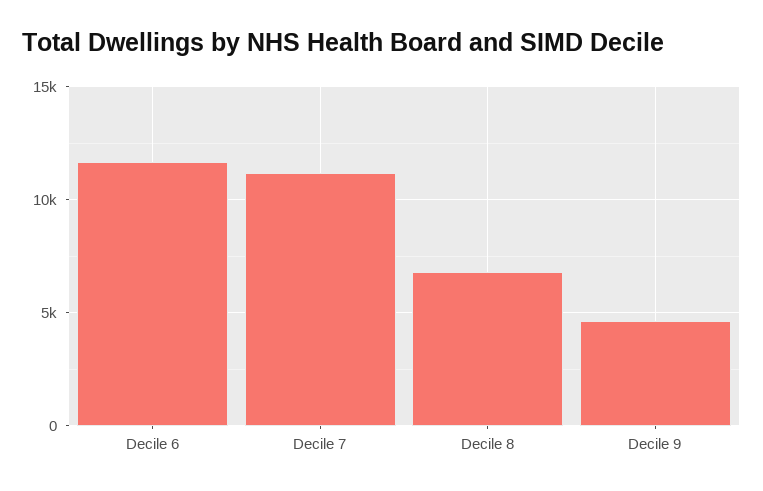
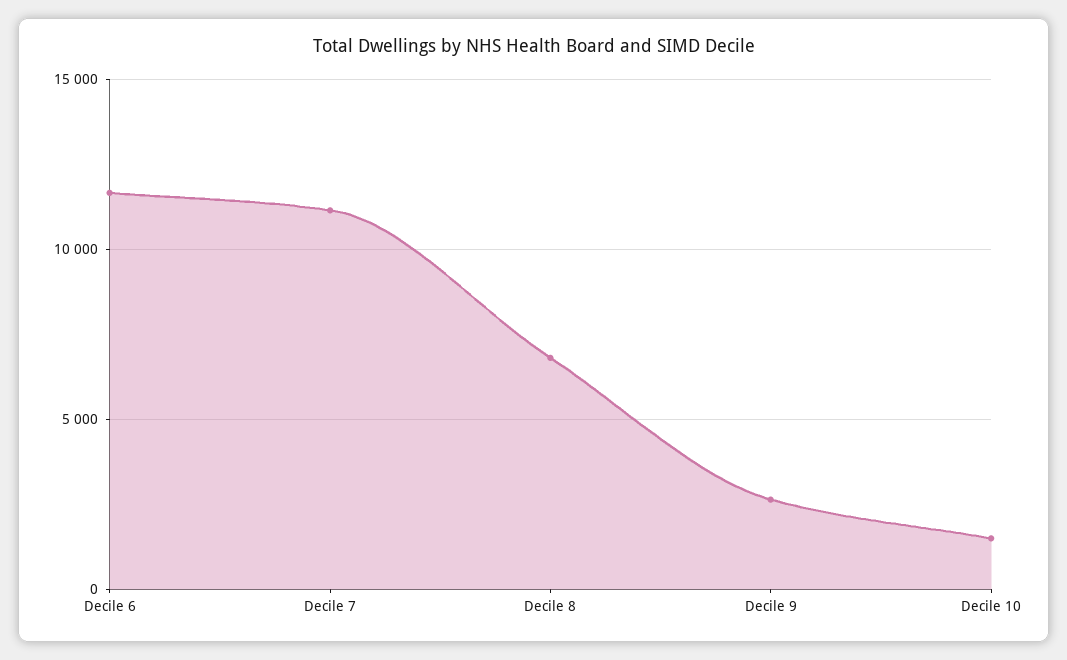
Decile 9: 4500 -> 2500
Decile 10: none -> 1500

